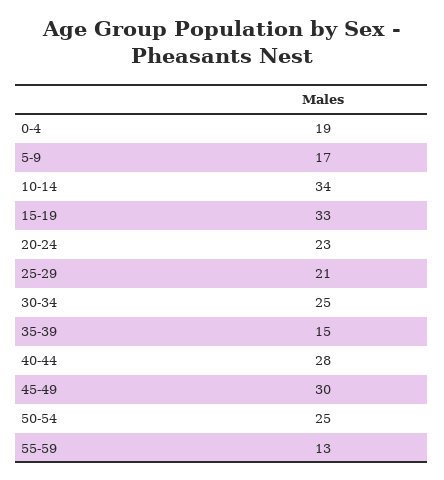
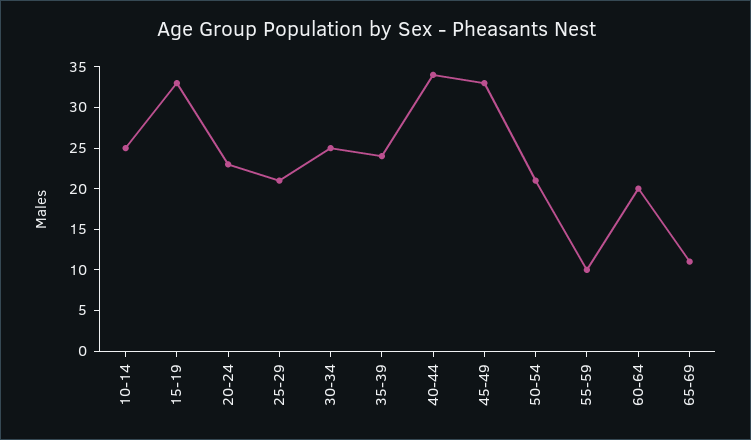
0-4: 19 -> none
5-9: 17 -> none
10-14: 34 -> 25
35-39: 15 -> 24
40-44: 28 -> 34
45-49: 30 -> 33
50-54: 25 -> 21
55-59: 13 -> 10
60-64: none -> 20
65-69: none -> 11

